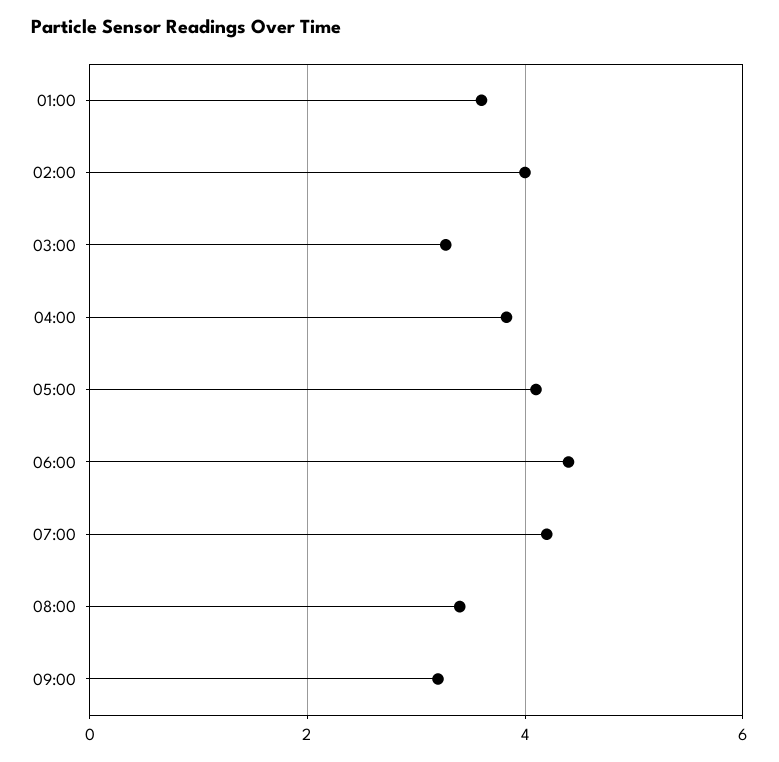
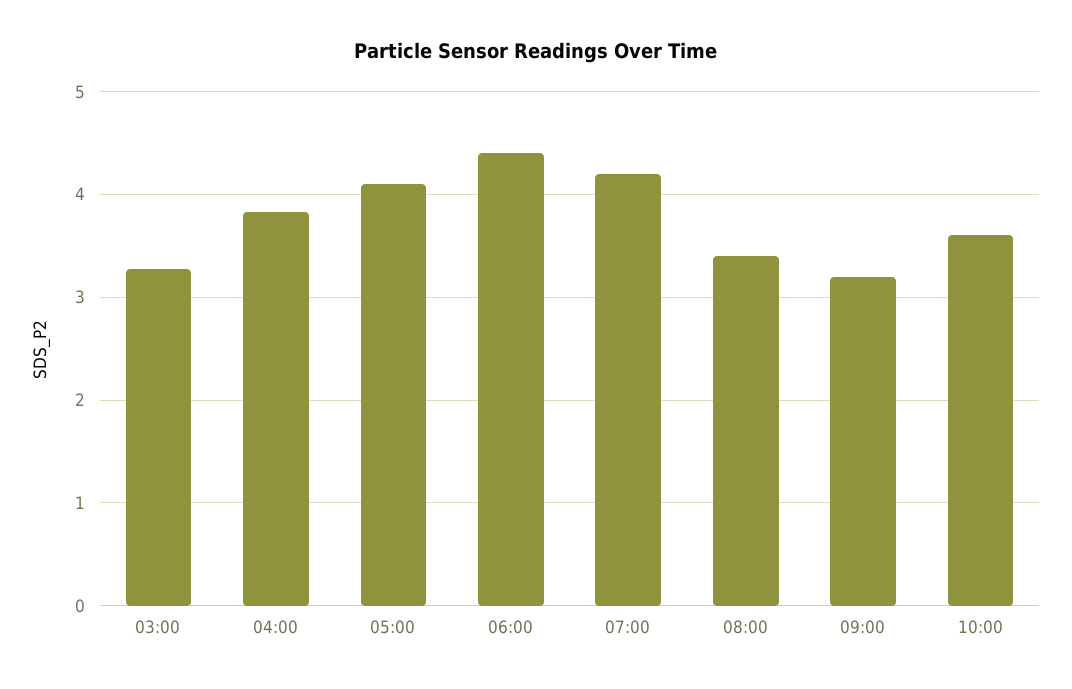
01:00: 3.6 -> none
02:00: 4 -> none
10:00: none -> 3.6

